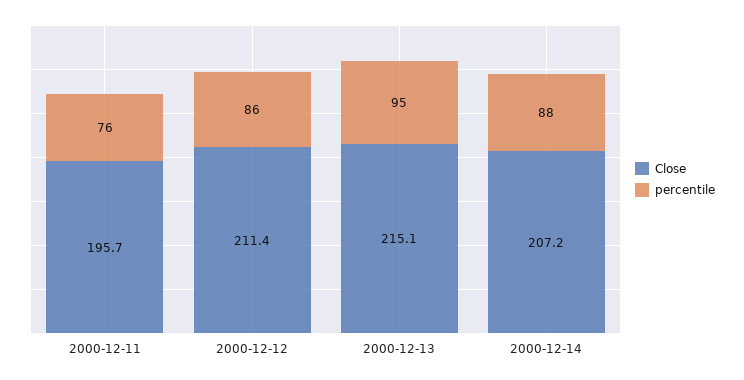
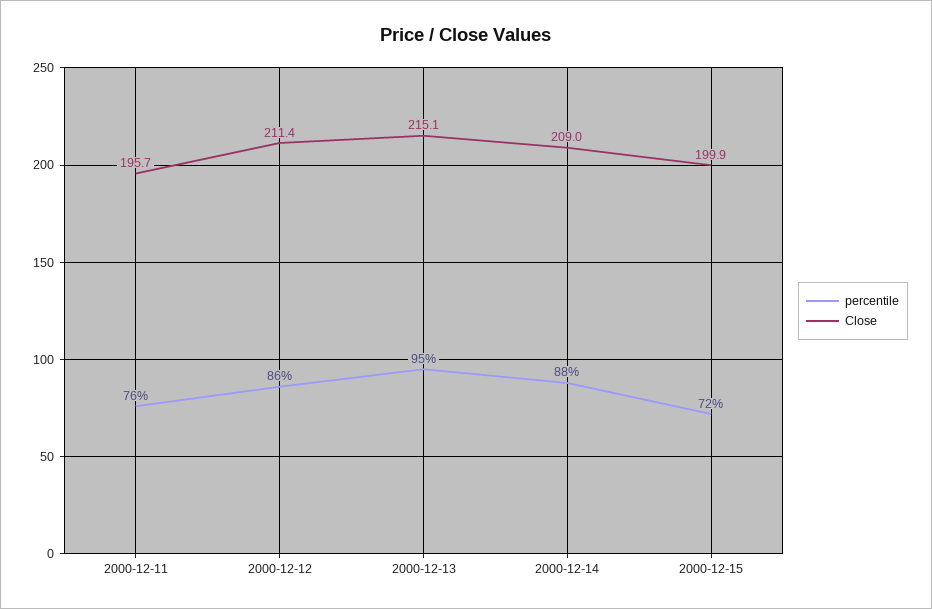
Close, 2000-12-14: 207.2 -> 209
percentile, 2000-12-15: none -> 72
Close, 2000-12-15: none -> 199.9

